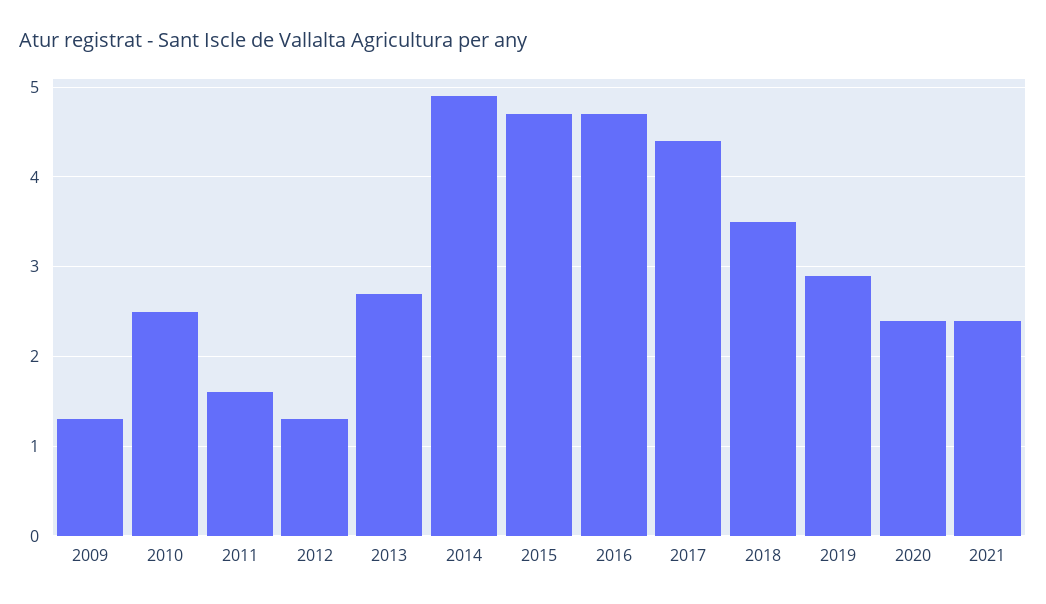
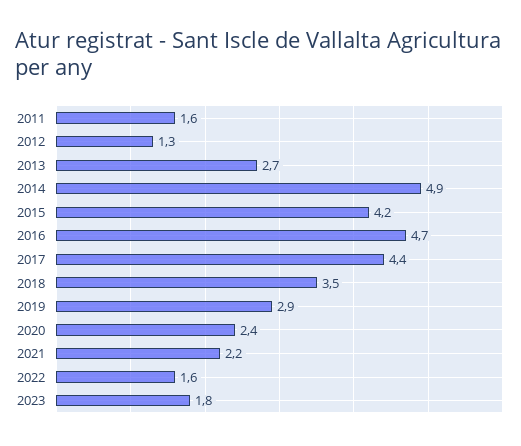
2009: 1.3 -> none
2010: 2.5 -> none
2015: 4.7 -> 4.2
2021: 2.4 -> 2.2
2022: none -> 1.6
2023: none -> 1.8

